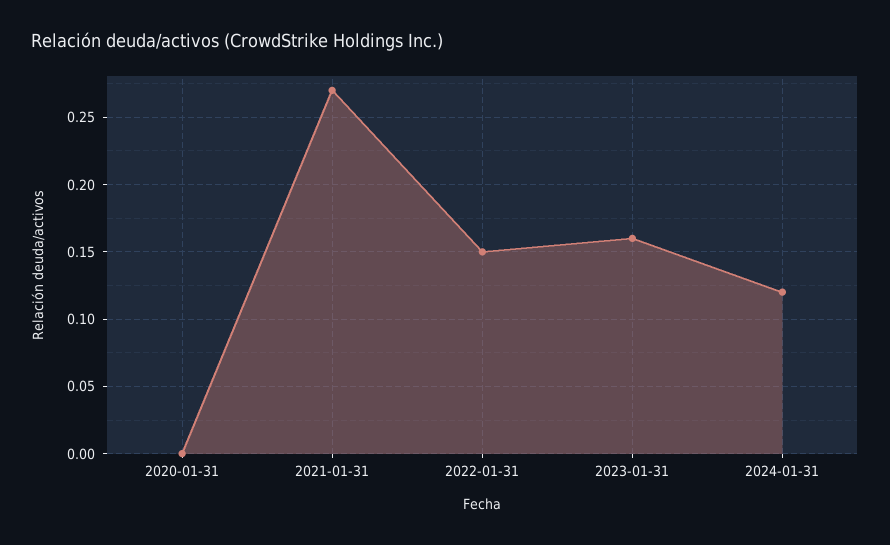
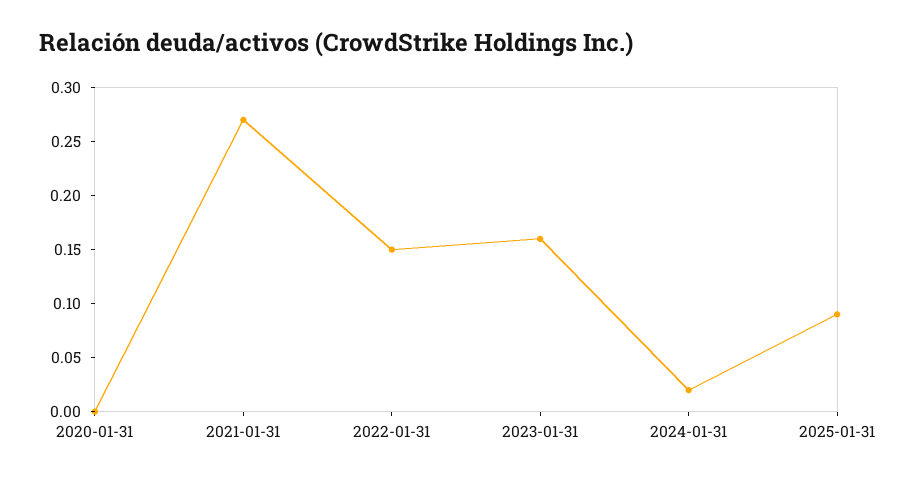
2024-01-31: 0.12 -> 0.02
2025-01-31: none -> 0.09

